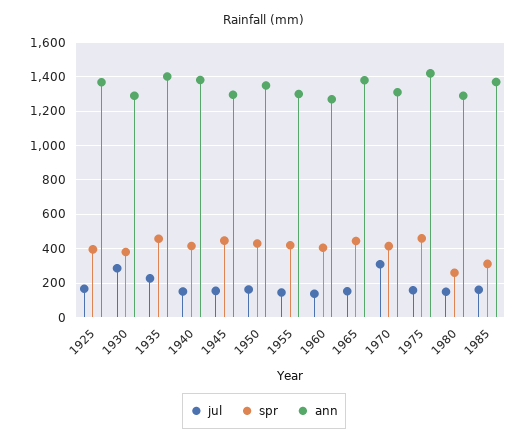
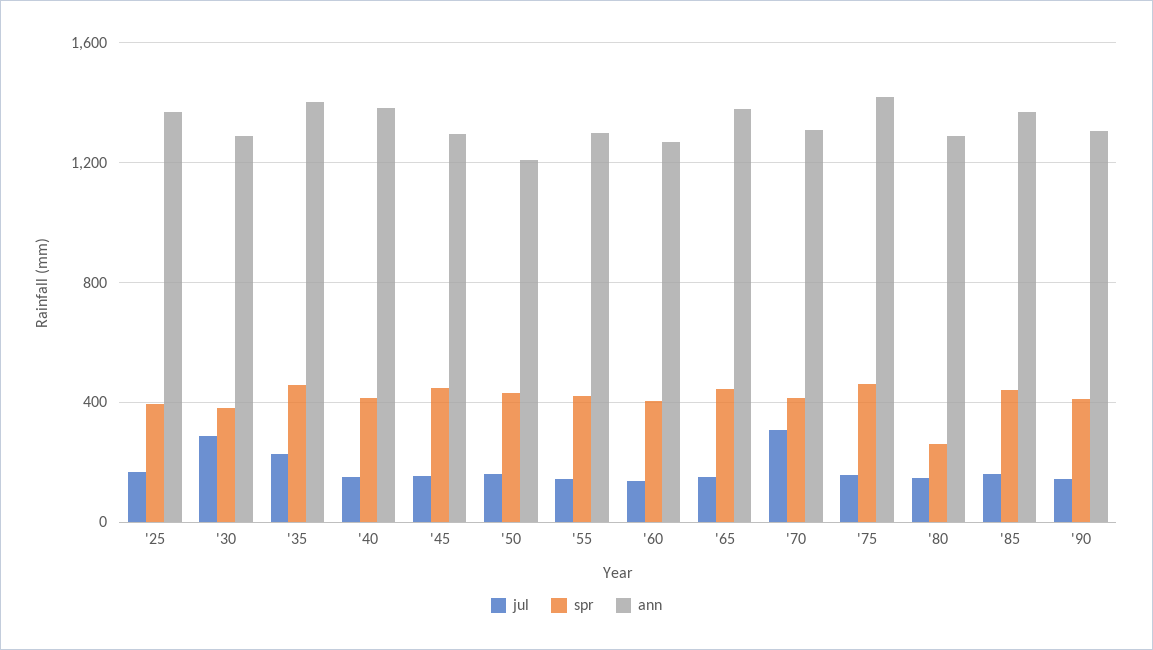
ann, 1950: 1350 -> 1200
spr, 1985: 300 -> 450
jul, '90: none -> 150
spr, '90: none -> 400
ann, '90: none -> 1300

